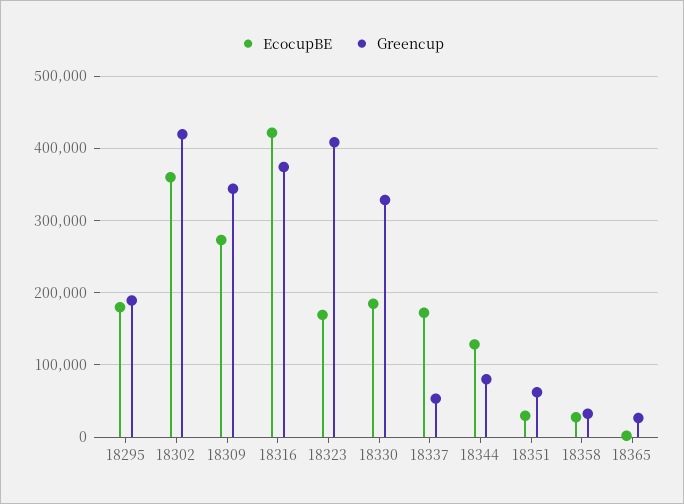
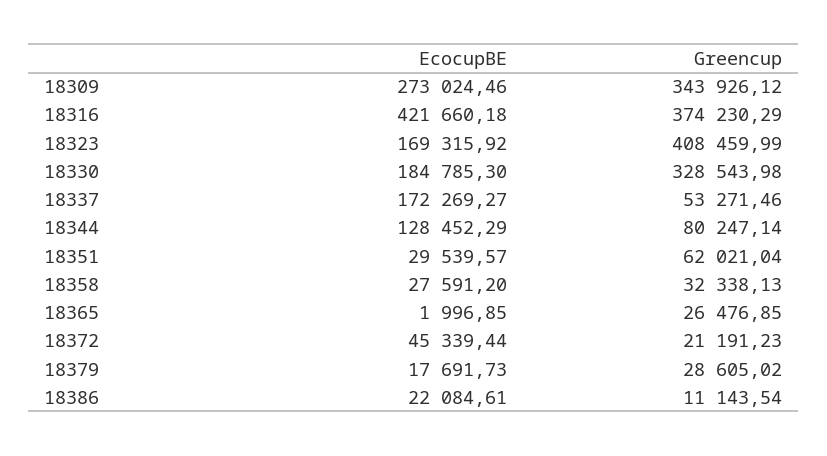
EcocupBE, 18295: 180000 -> none
Greencup, 18295: 190000 -> none
EcocupBE, 18302: 360000 -> none
Greencup, 18302: 420000 -> none
EcocupBE, 18372: none -> 45339.44
Greencup, 18372: none -> 21191.23
EcocupBE, 18379: none -> 17691.73
Greencup, 18379: none -> 28605.02
EcocupBE, 18386: none -> 22084.61
Greencup, 18386: none -> 11143.54

